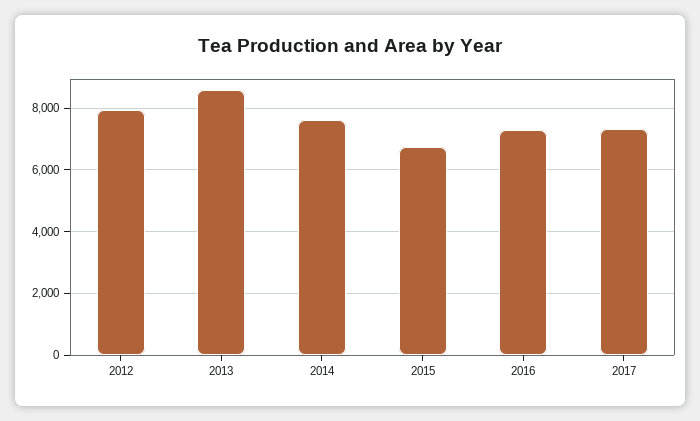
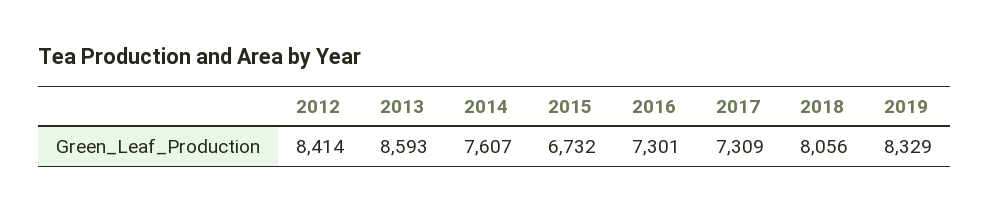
2012: 8000 -> 8414
2018: none -> 8056
2019: none -> 8329

